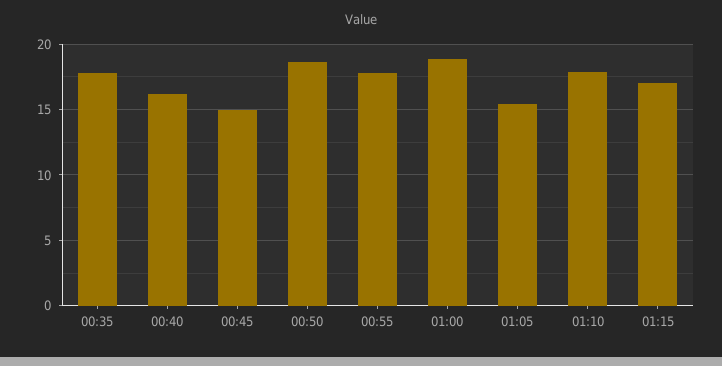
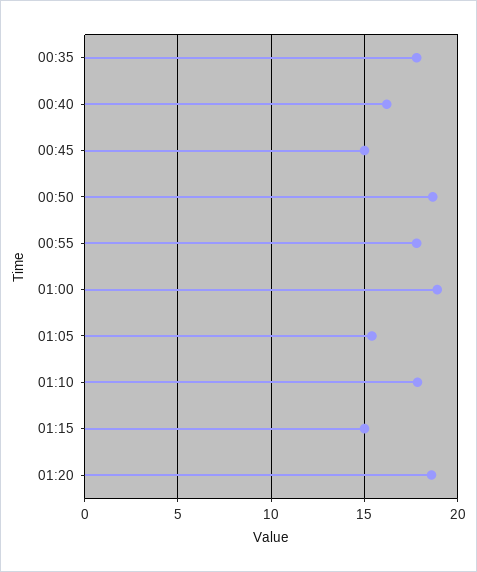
01:15: 17 -> 15
01:20: none -> 18.5

